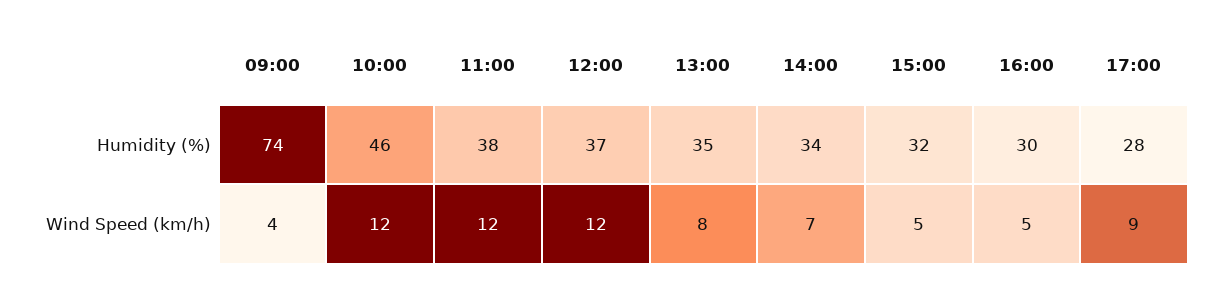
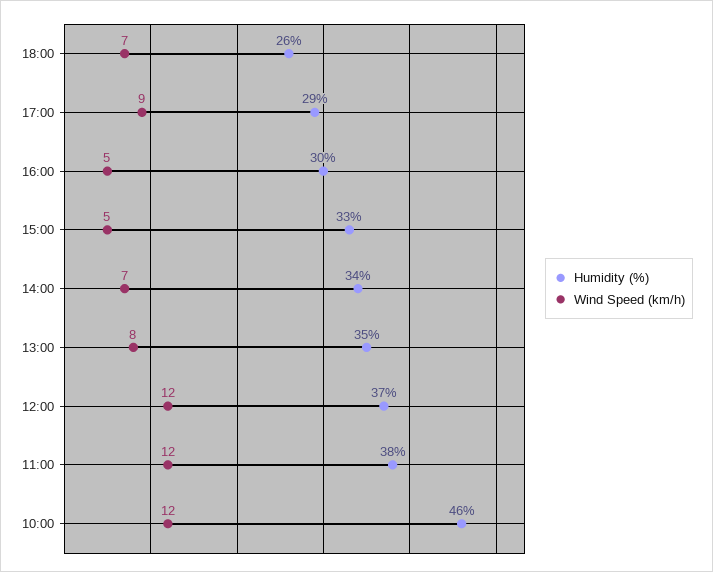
Humidity (%), 09:00: 74 -> none
Humidity (%), 15:00: 32 -> 33
Humidity (%), 17:00: 28 -> 29
Wind Speed (km/h), 09:00: 4 -> none
Humidity (%), 18:00: none -> 26
Wind Speed (km/h), 18:00: none -> 7

